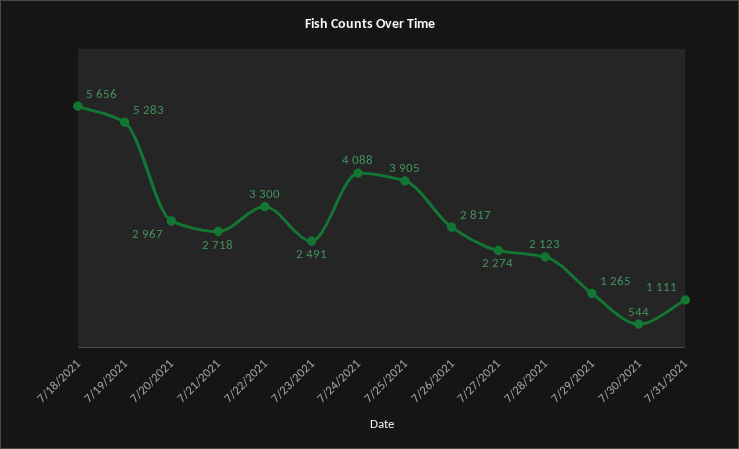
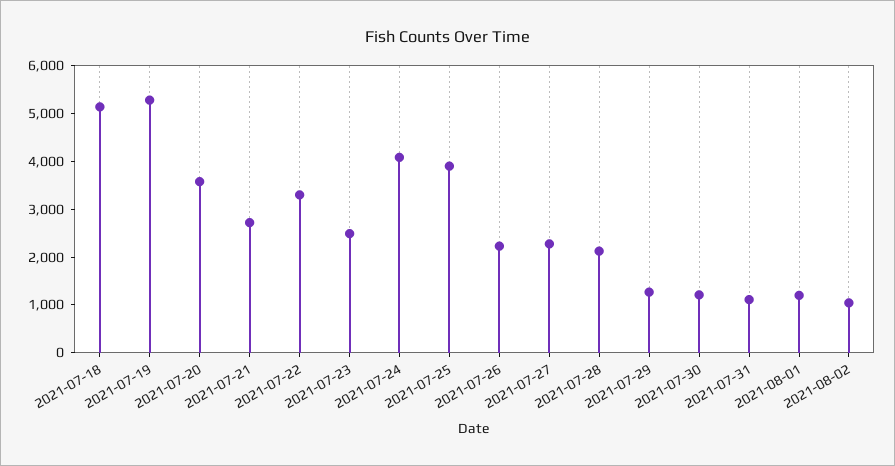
7/18/2021: 5656 -> 5200
7/20/2021: 2967 -> 3600
7/26/2021: 2817 -> 2200
7/30/2021: 544 -> 1200
2021-08-01: none -> 1200
2021-08-02: none -> 1000

